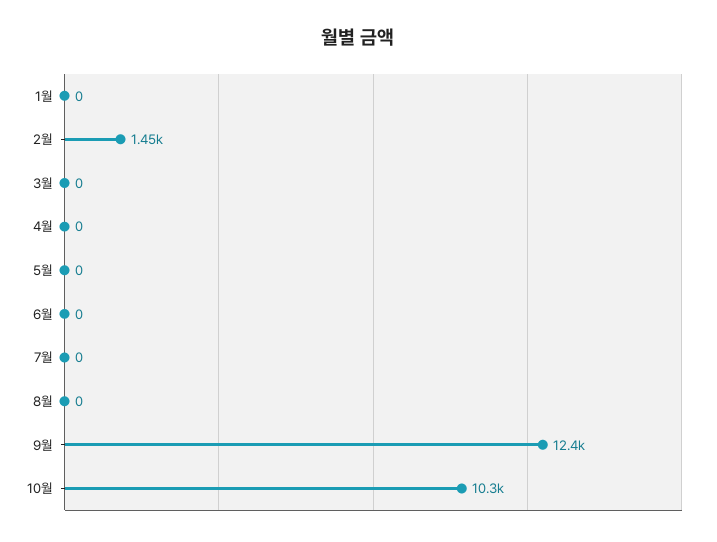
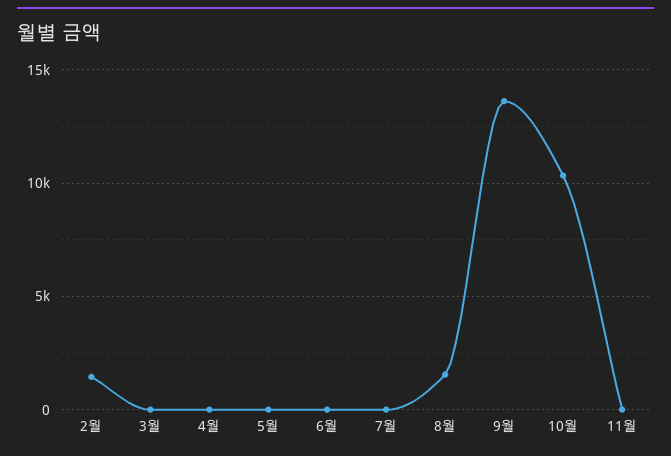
1월: 0 -> none
8월: 0 -> 1500
9월: 12400 -> 13500
11월: none -> 0

